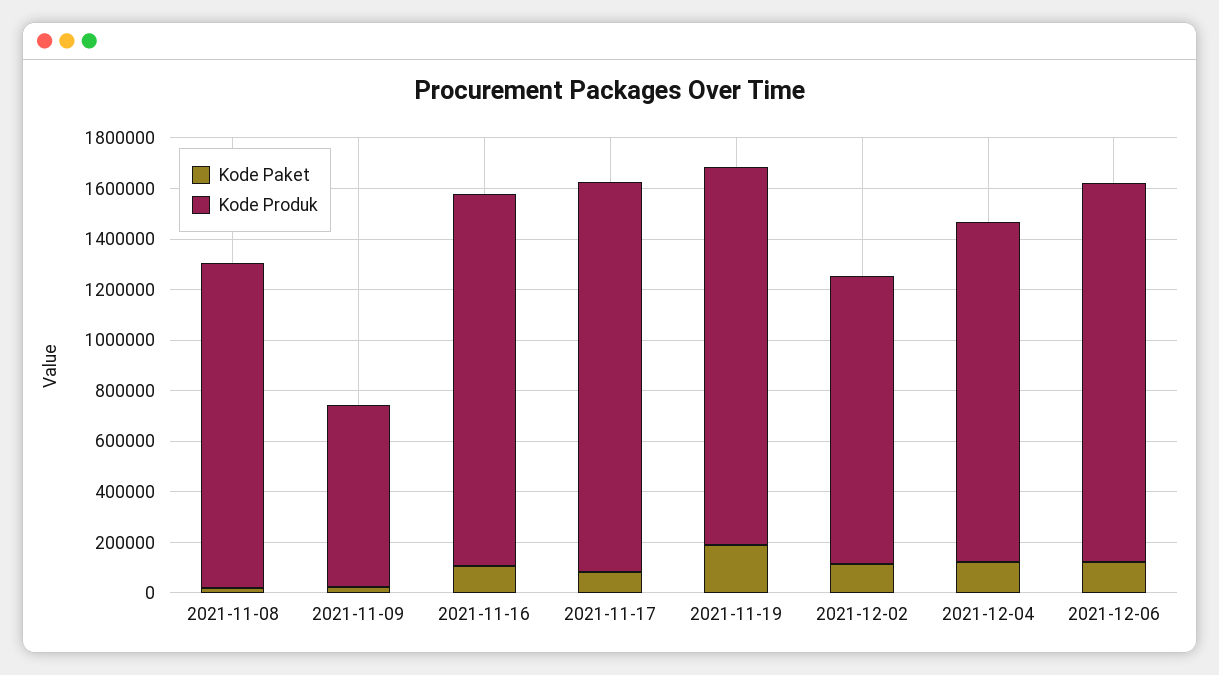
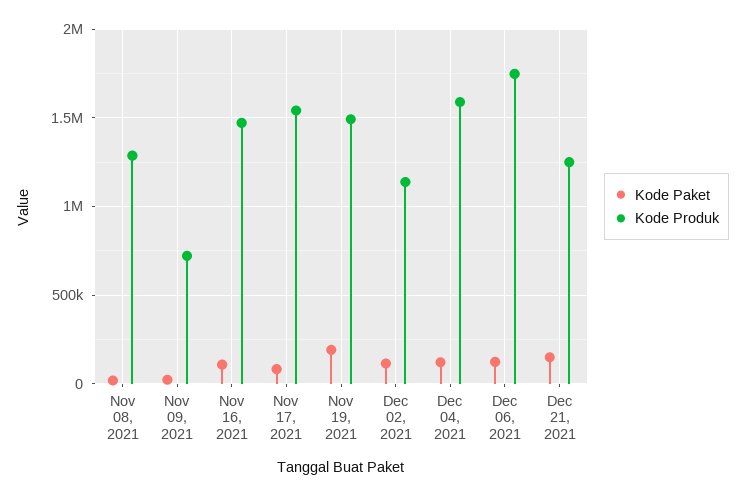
Kode Produk, 2021-12-04: 1350000 -> 1600000
Kode Produk, 2021-12-06: 1500000 -> 1750000
Kode Paket, Dec 21, 2021: none -> 150000
Kode Produk, Dec 21, 2021: none -> 1250000

